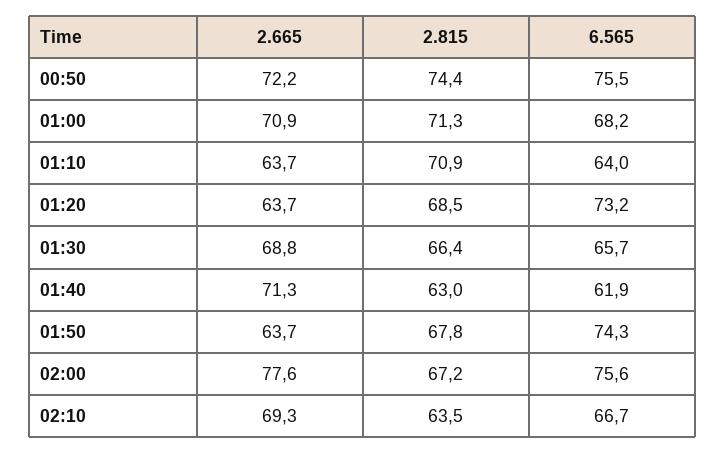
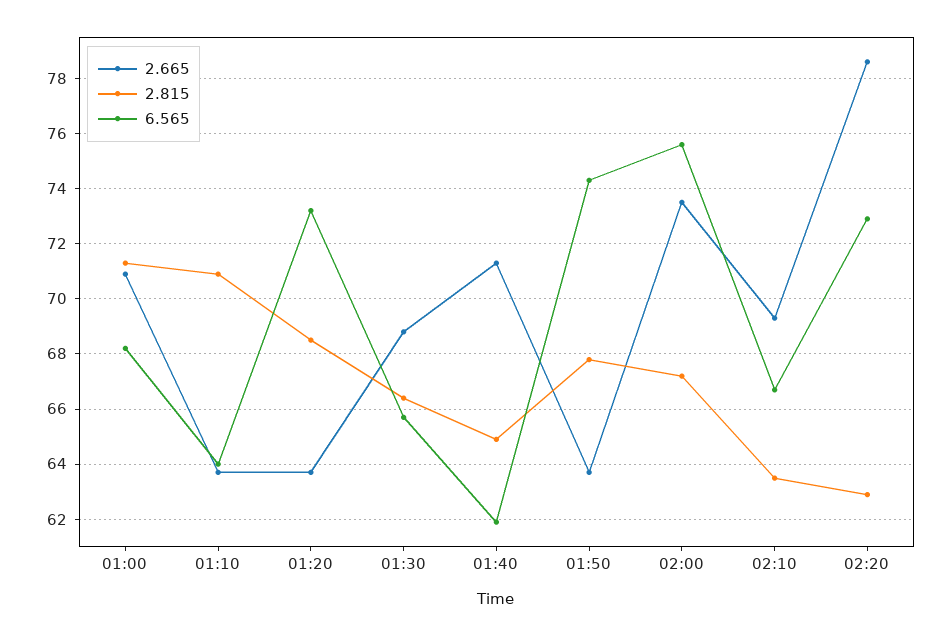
2.665, 00:50: 72.2 -> none
2.815, 00:50: 74.4 -> none
6.565, 00:50: 75.5 -> none
2.815, 01:40: 63 -> 65
2.665, 02:00: 77.6 -> 73.5
2.665, 02:20: none -> 78.5
2.815, 02:20: none -> 63
6.565, 02:20: none -> 73

